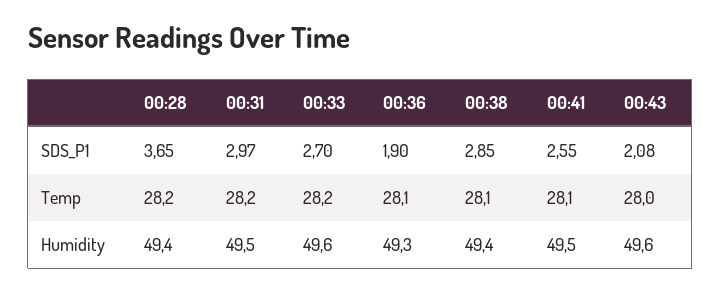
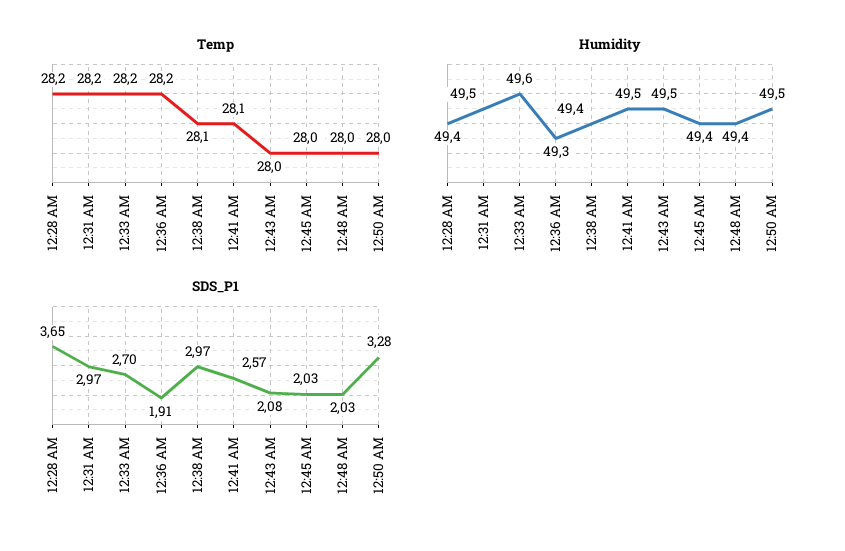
SDS_P1, 00:36: 1.9 -> 1.91
SDS_P1, 00:38: 2.85 -> 2.97
SDS_P1, 00:41: 2.55 -> 2.57
Temp, 00:36: 28.1 -> 28.2
Humidity, 00:43: 49.6 -> 49.5
Temp, 12:45 AM: none -> 28
Temp, 12:48 AM: none -> 28
Temp, 12:50 AM: none -> 28
Humidity, 12:45 AM: none -> 49.4
Humidity, 12:48 AM: none -> 49.4
Humidity, 12:50 AM: none -> 49.5
SDS_P1, 12:45 AM: none -> 2.03
SDS_P1, 12:48 AM: none -> 2.03
SDS_P1, 12:50 AM: none -> 3.28

